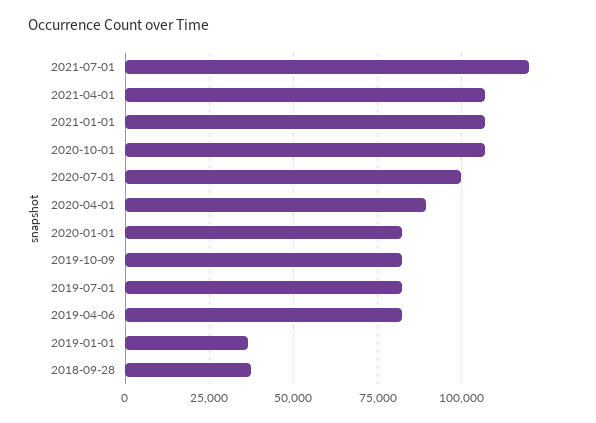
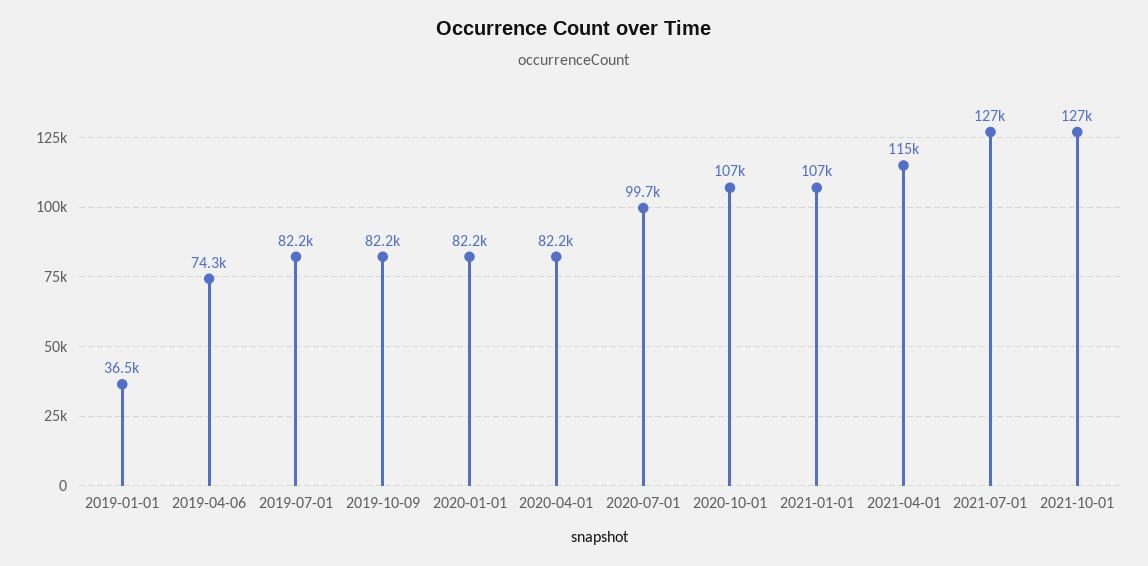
2021-07-01: 120000 -> 127000
2021-04-01: 107500 -> 115000
2020-04-01: 90000 -> 82200
2019-04-06: 82500 -> 74300
2018-09-28: 37500 -> none
2021-10-01: none -> 127000

